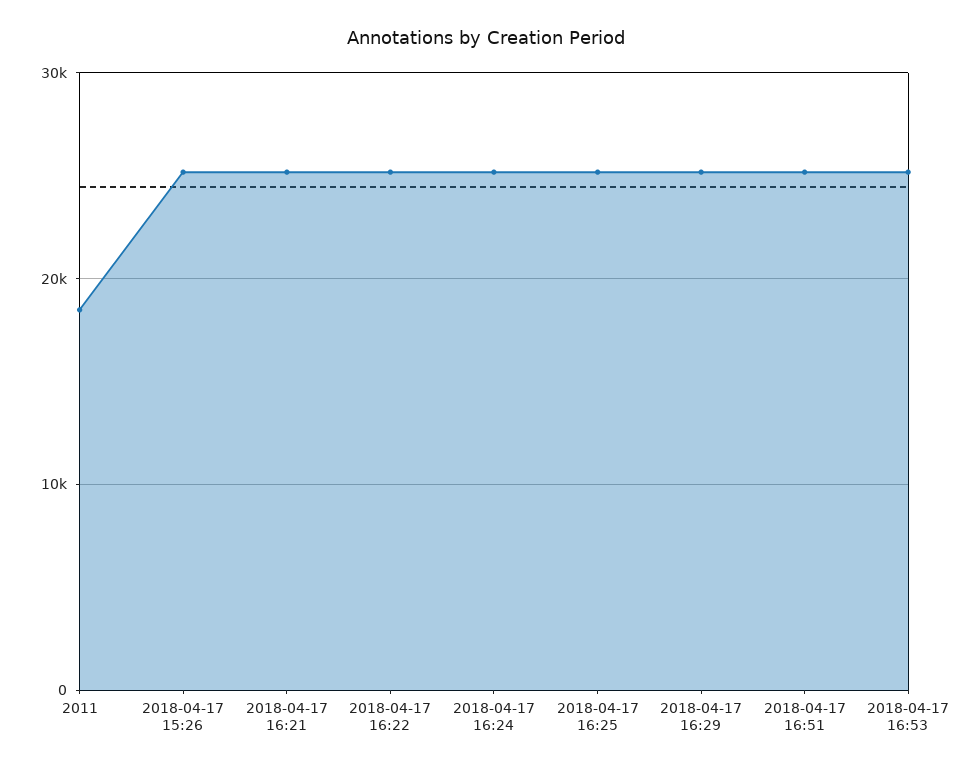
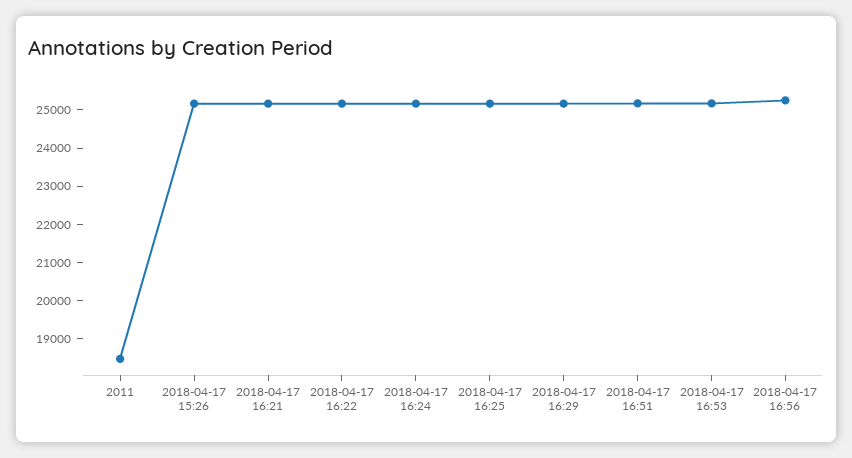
2018-04-17 16:56: none -> 25250

